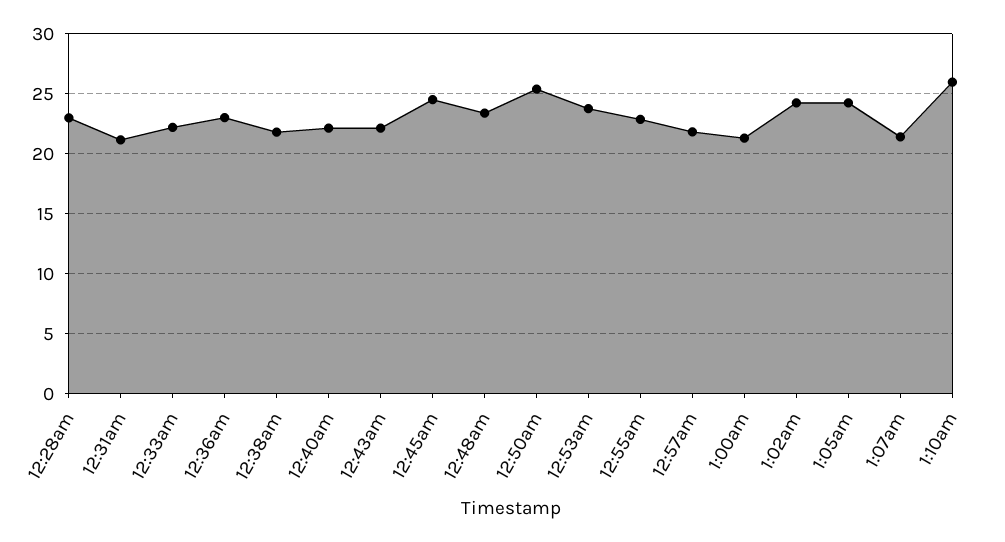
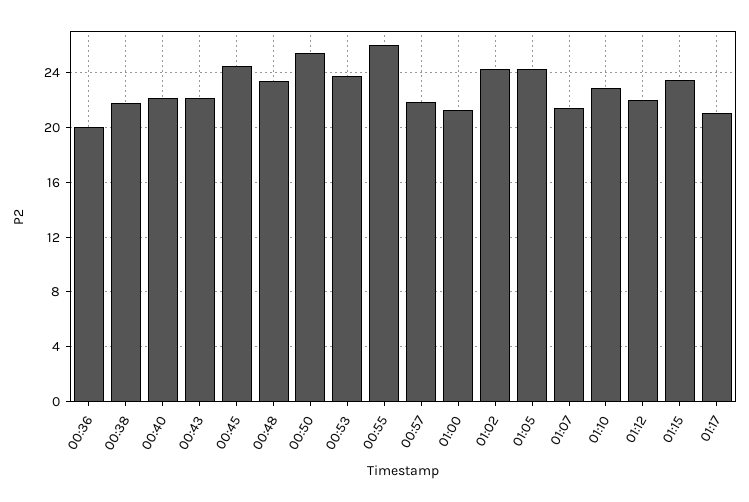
12:28am: 23 -> none
12:31am: 21 -> none
12:33am: 22 -> none
12:36am: 23 -> 20
12:55am: 23 -> 26
1:10am: 26 -> 23
01:12: none -> 22
01:15: none -> 23.5
01:17: none -> 21

